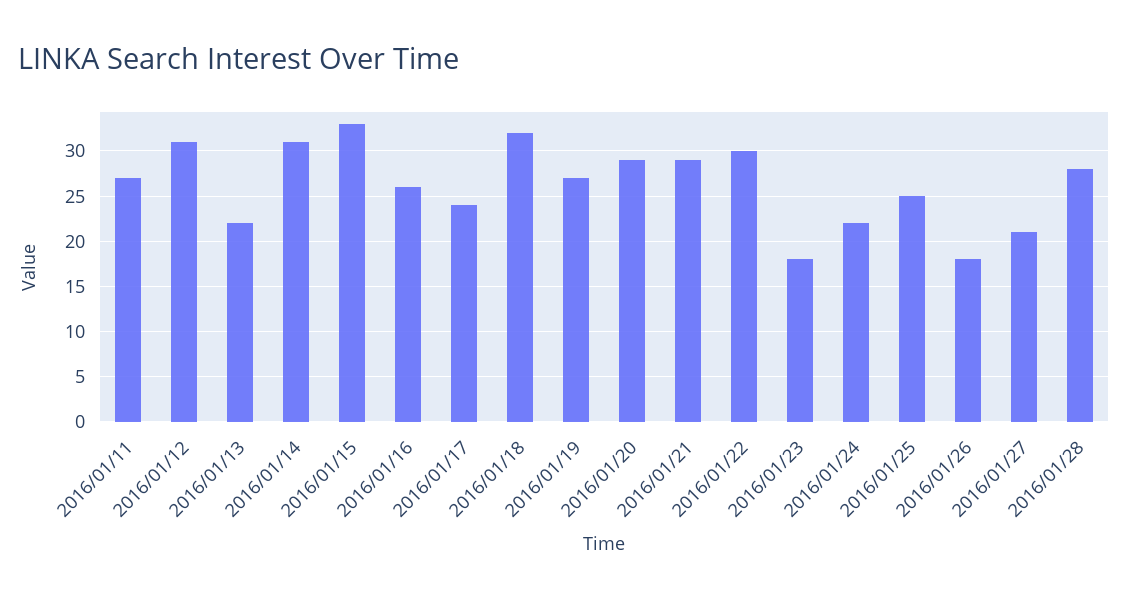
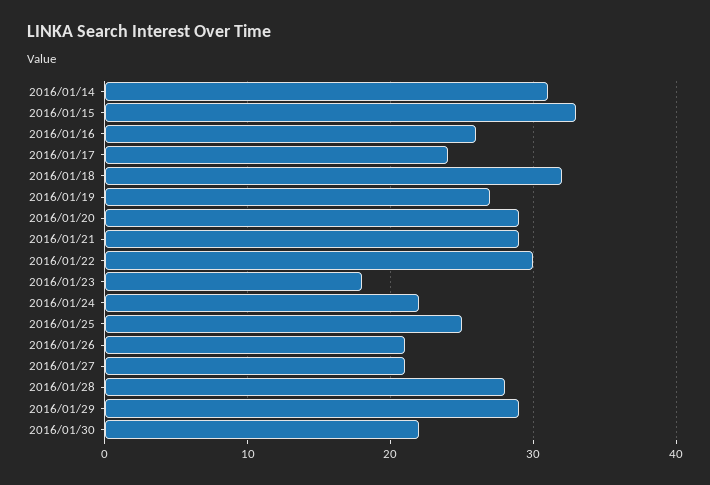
2016/01/11: 27 -> none
2016/01/12: 31 -> none
2016/01/13: 22 -> none
2016/01/26: 18 -> 21
2016/01/29: none -> 29
2016/01/30: none -> 22

